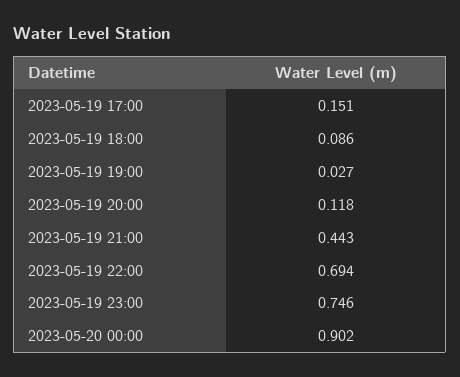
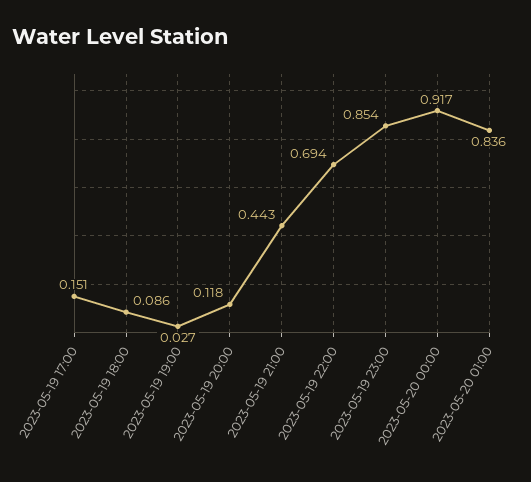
2023-05-19 23:00: 0.746 -> 0.854
2023-05-20 00:00: 0.902 -> 0.917
2023-05-20 01:00: none -> 0.836

